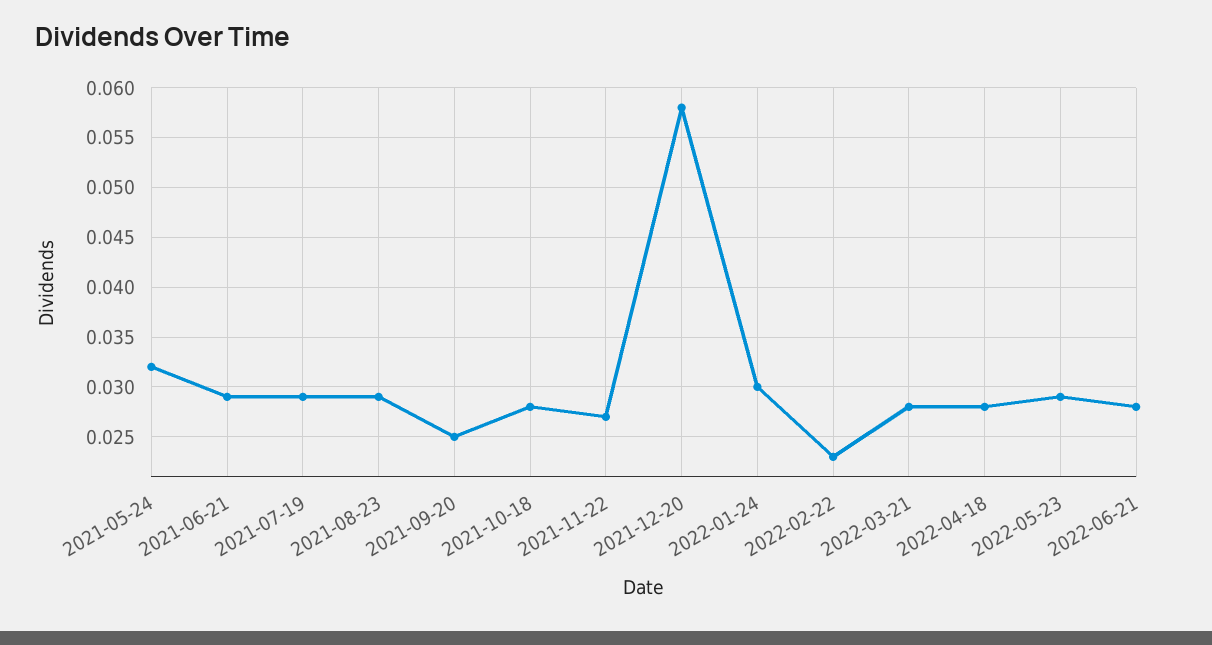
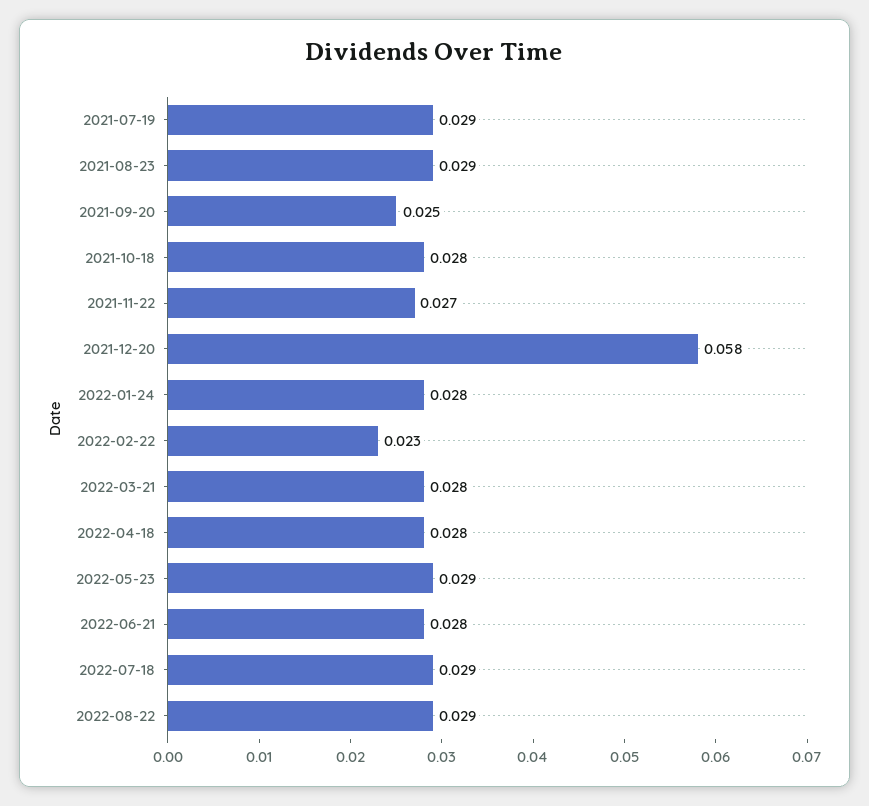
2021-05-24: 0.032 -> none
2021-06-21: 0.029 -> none
2022-01-24: 0.03 -> 0.028
2022-07-18: none -> 0.029
2022-08-22: none -> 0.029

